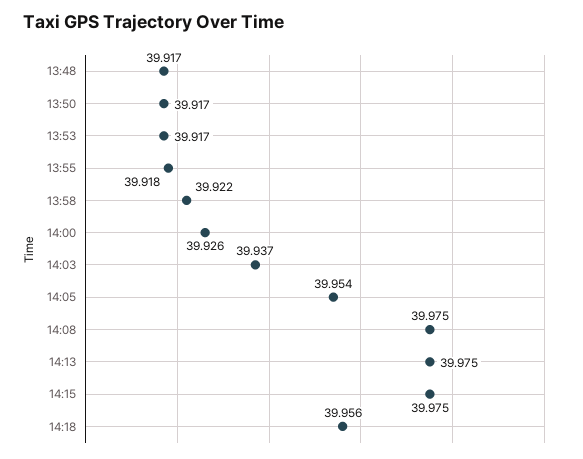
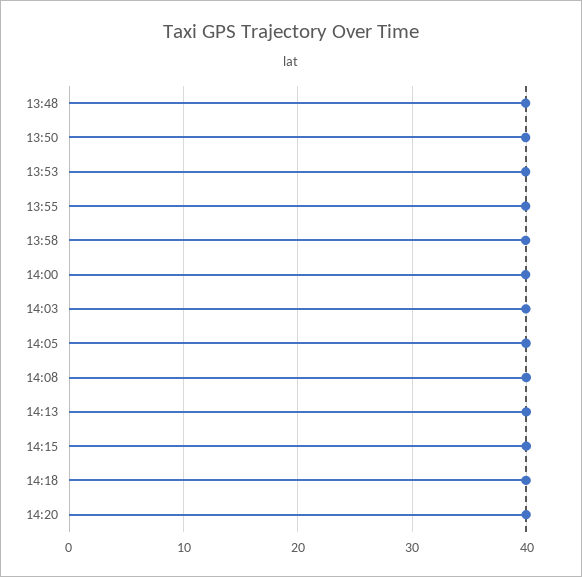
14:20: none -> 40

